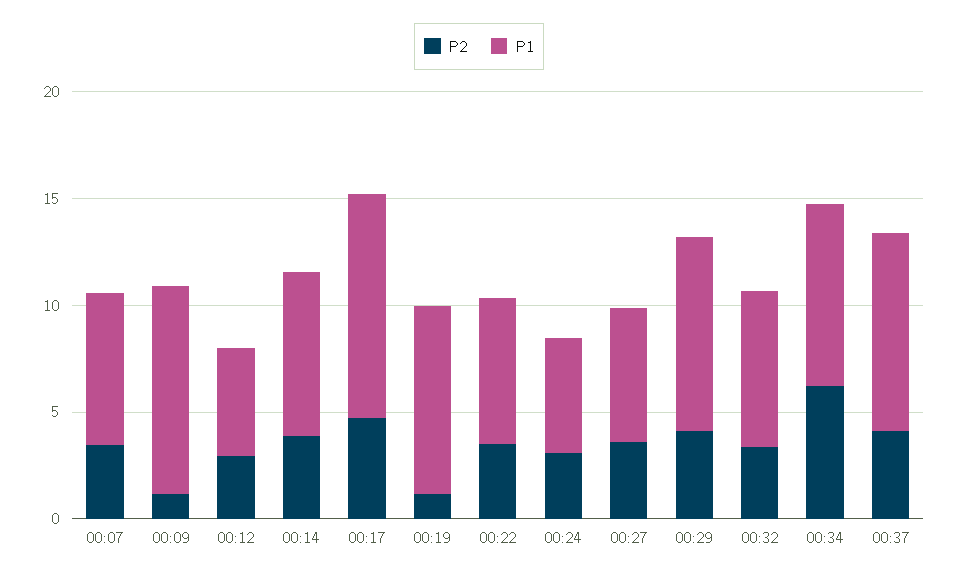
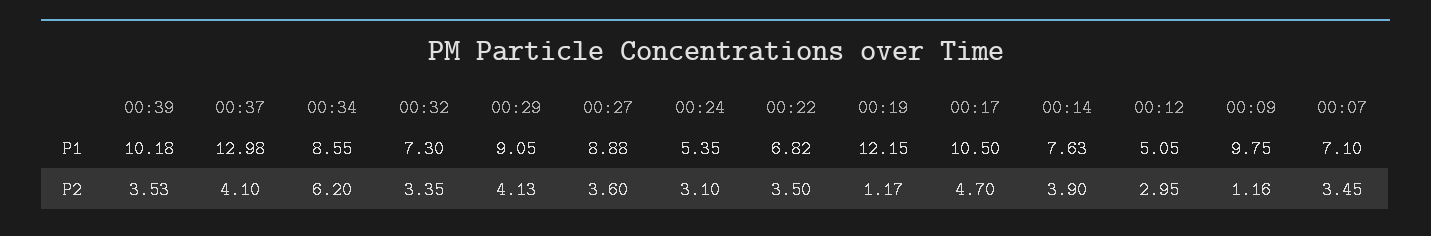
P1, 00:19: 9 -> 12.15
P1, 00:27: 6 -> 8.88
P1, 00:37: 9 -> 12.98
P1, 00:39: none -> 10.18
P2, 00:39: none -> 3.53

